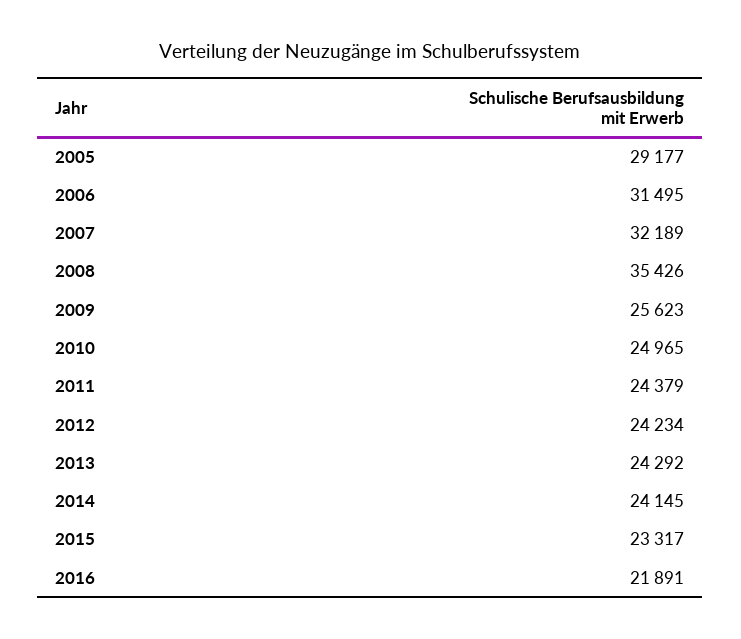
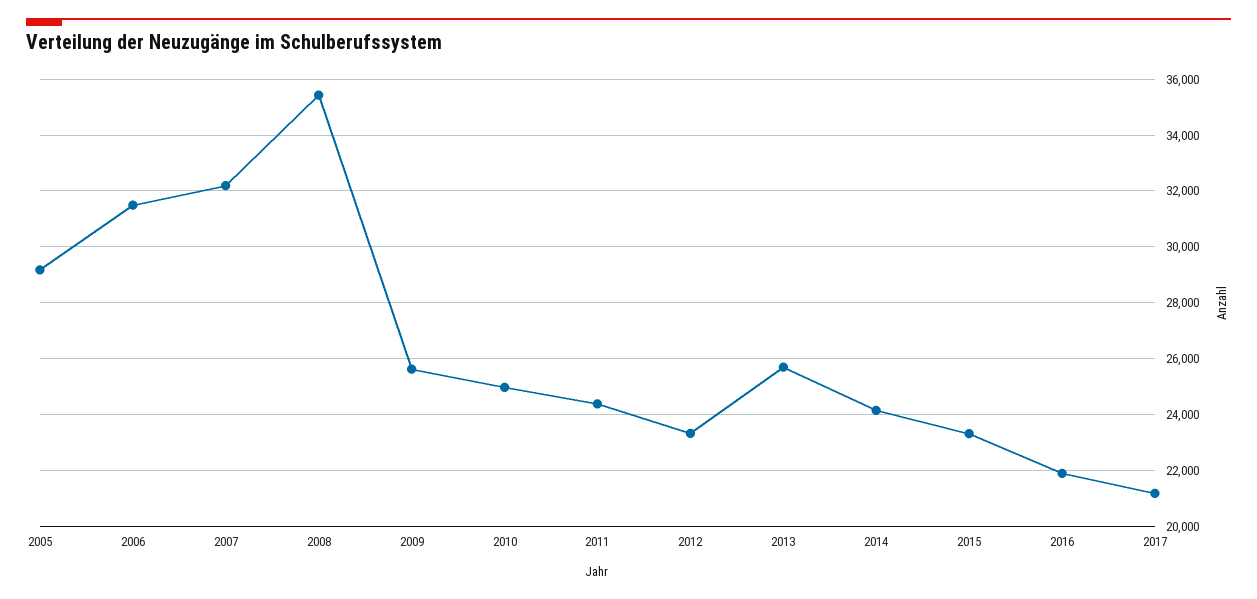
2012: 24234 -> 23250
2013: 24292 -> 25750
2017: none -> 21250

